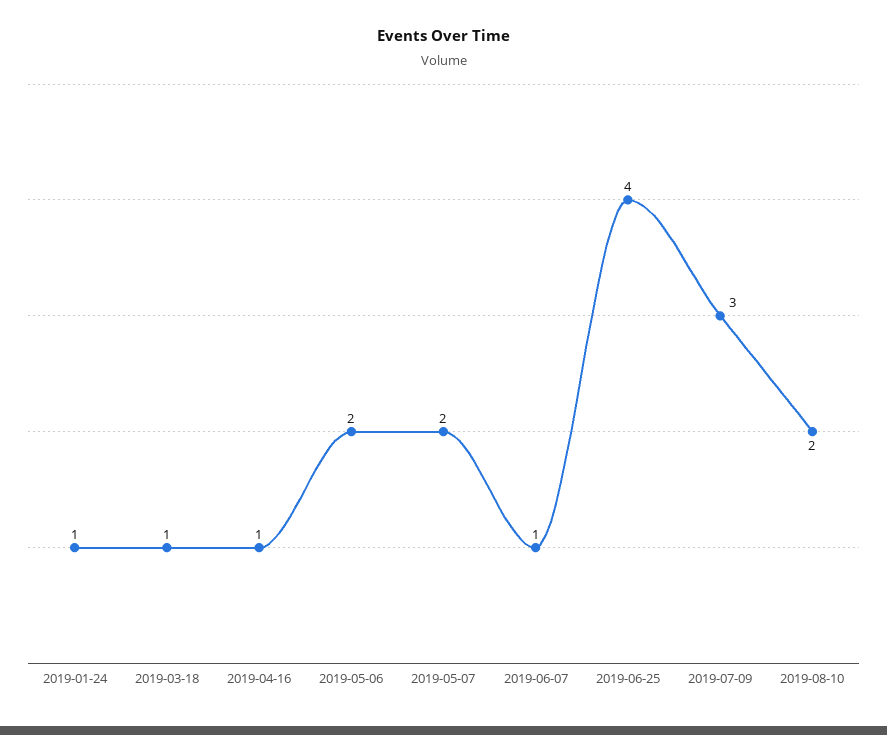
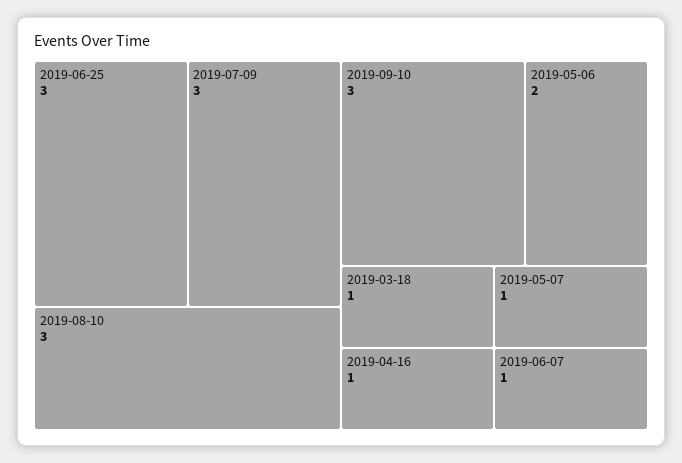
2019-01-24: 1 -> none
2019-05-07: 2 -> 1
2019-06-25: 4 -> 3
2019-08-10: 2 -> 3
2019-09-10: none -> 3

